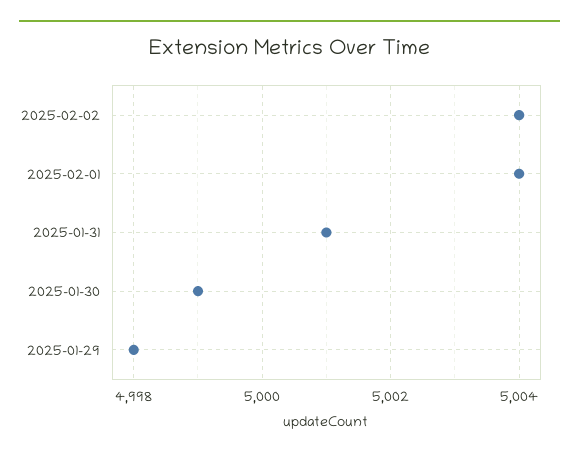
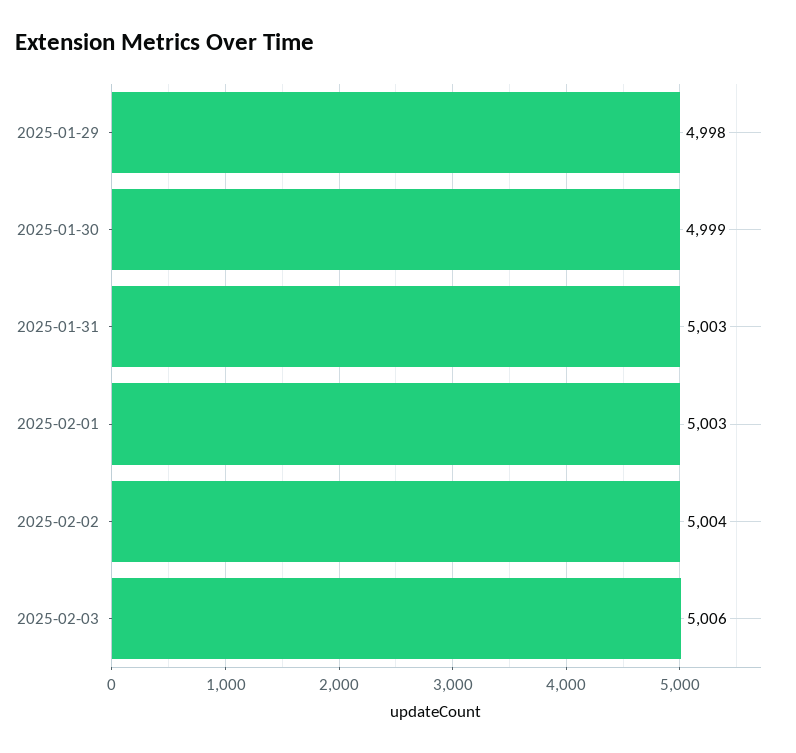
2025-02-01: 5004 -> 5003
2025-01-31: 5001 -> 5003
2025-02-03: none -> 5006

